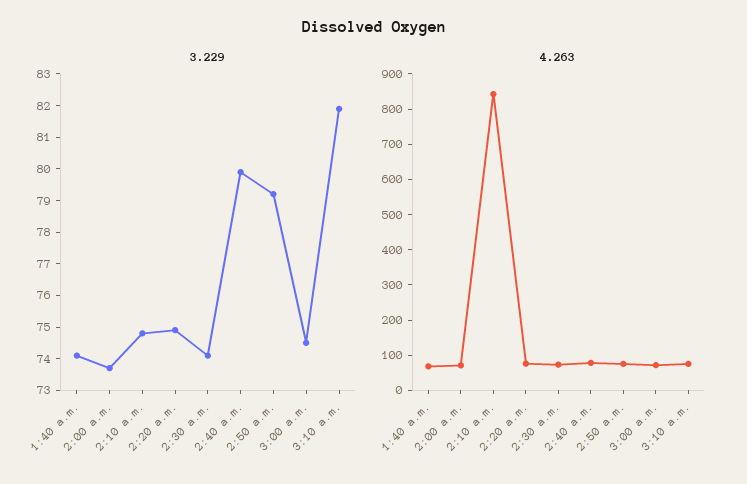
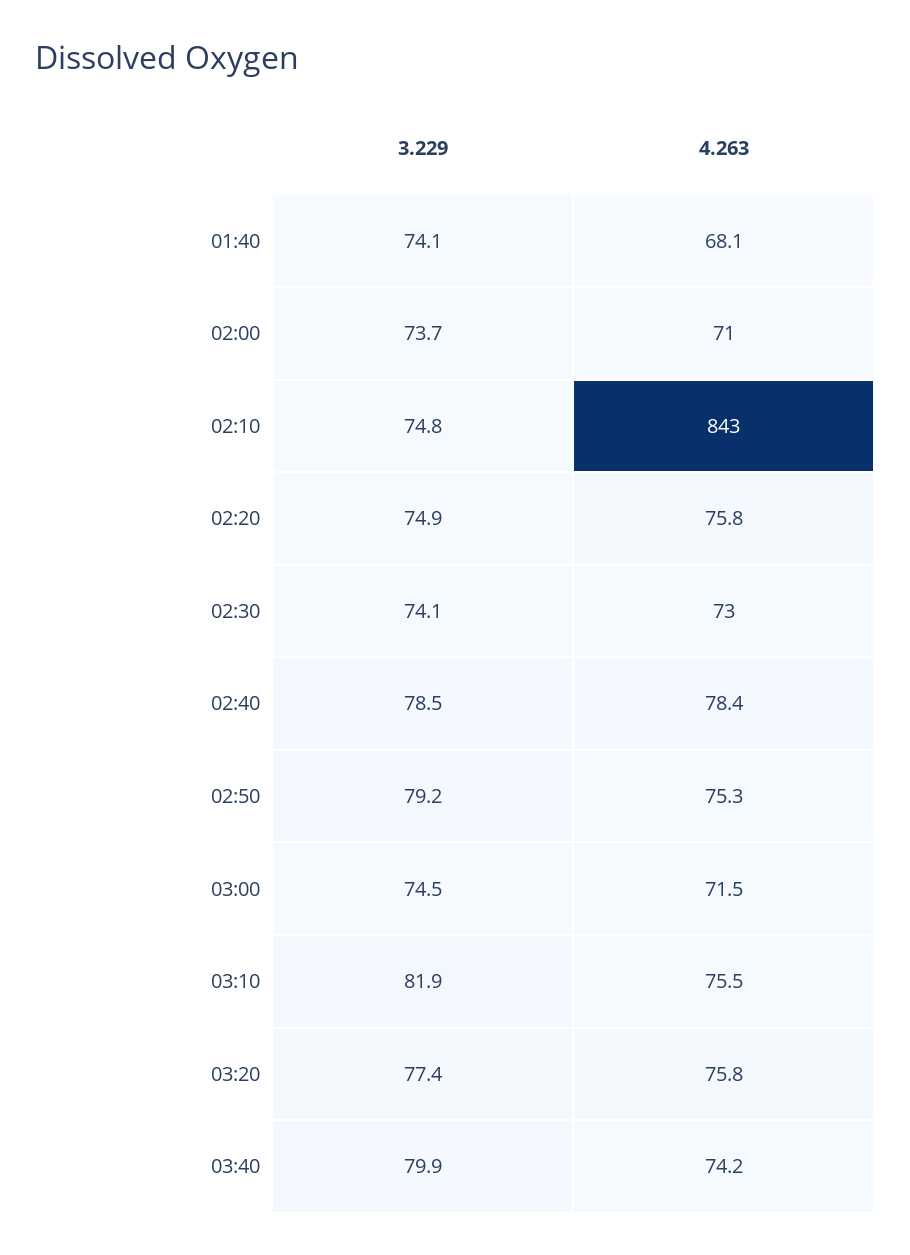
3.229, 2:40 a.m.: 80 -> 78.5
3.229, 03:20: none -> 77.4
4.263, 03:20: none -> 75.8
3.229, 03:40: none -> 79.9
4.263, 03:40: none -> 74.2

